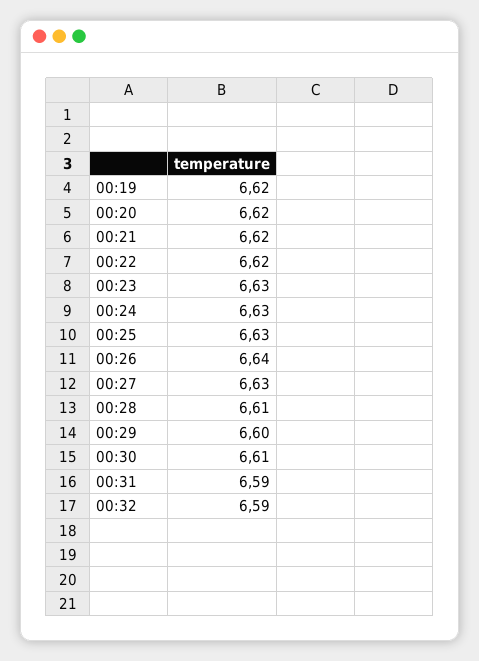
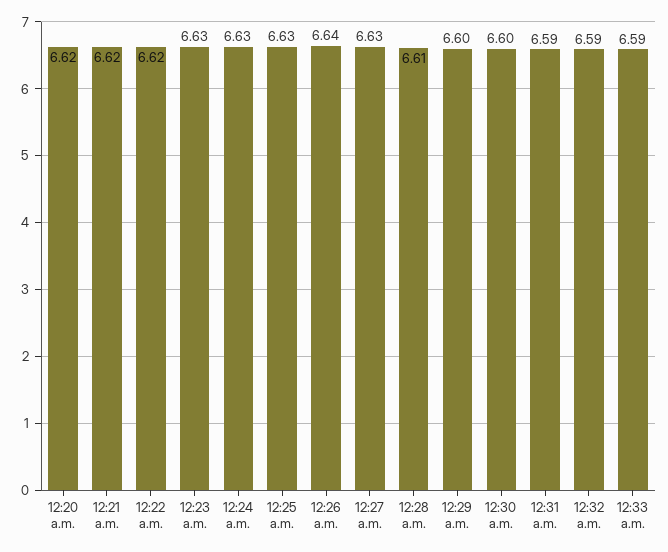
00:19: 6.62 -> none
00:30: 6.61 -> 6.6
12:33 a.m.: none -> 6.59

